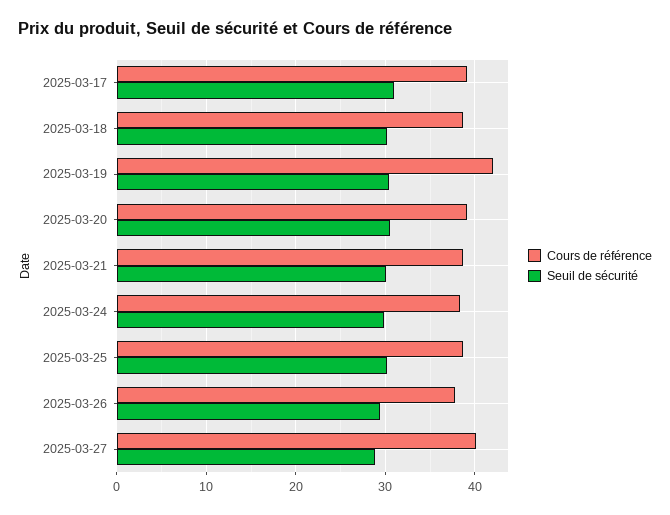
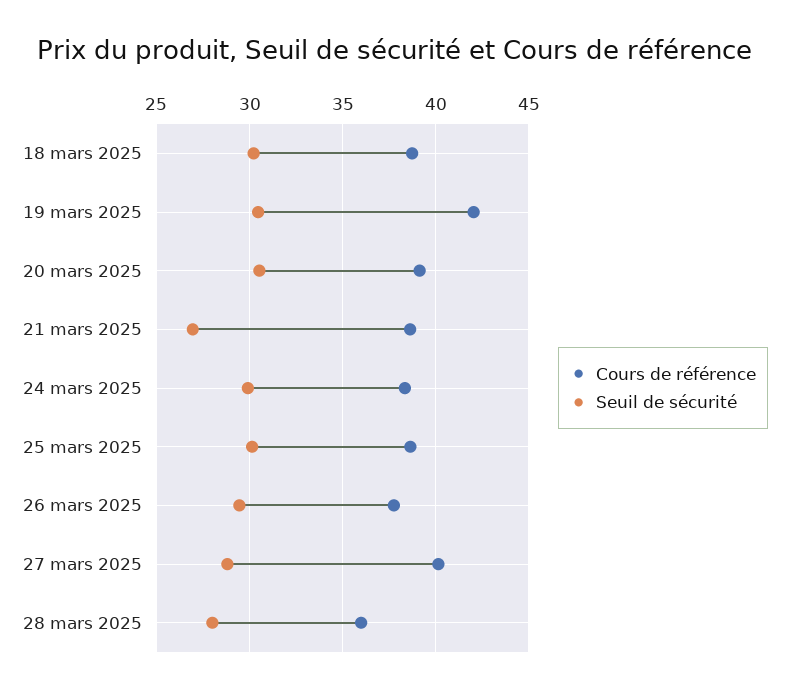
Cours de référence, 2025-03-17: 39 -> none
Seuil de sécurité, 2025-03-17: 31 -> none
Seuil de sécurité, 2025-03-21: 30 -> 27
Cours de référence, 28 mars 2025: none -> 36
Seuil de sécurité, 28 mars 2025: none -> 28

